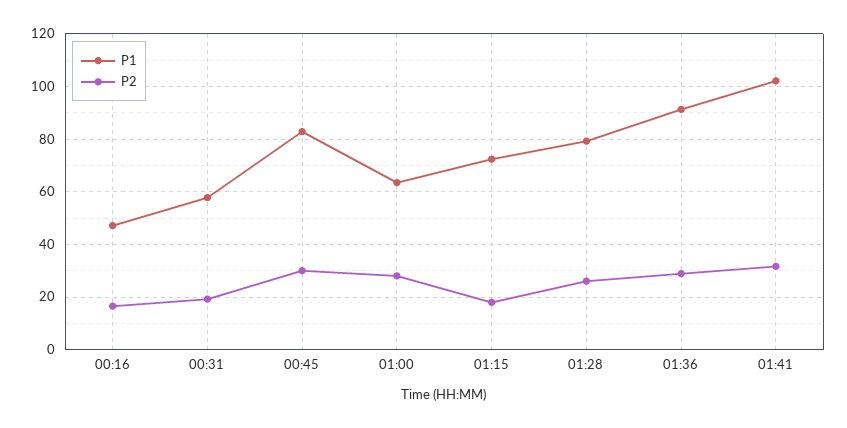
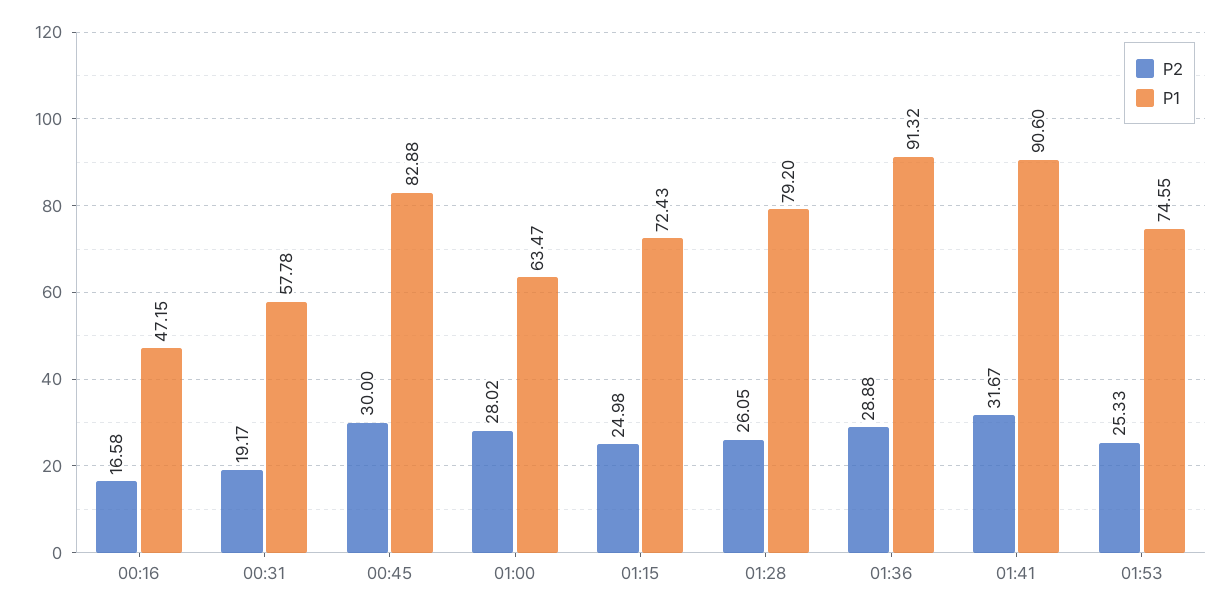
P2, 01:15: 17.5 -> 24.98
P1, 01:41: 102.5 -> 90.6
P2, 01:53: none -> 25.33
P1, 01:53: none -> 74.55

